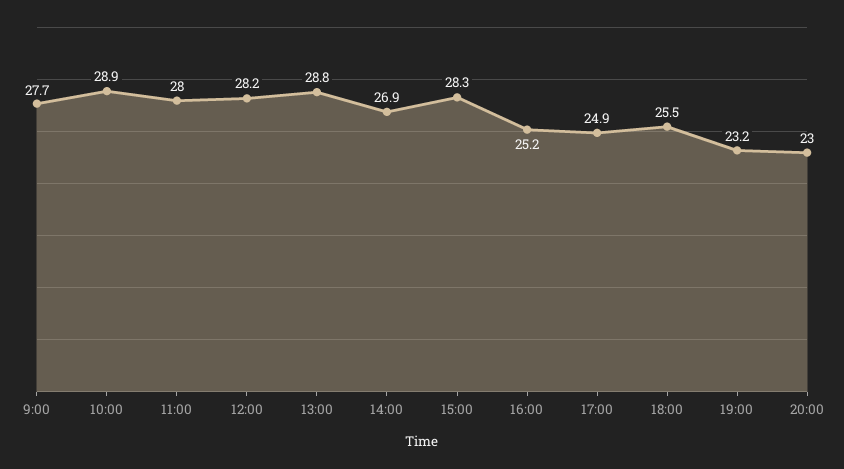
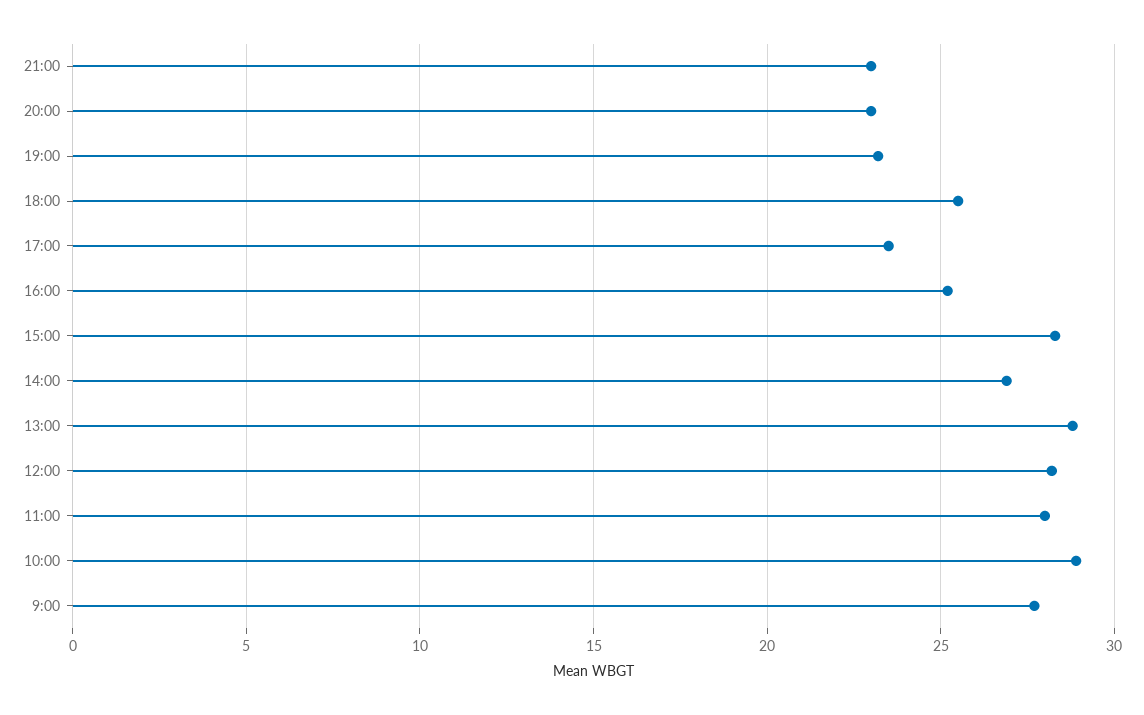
17:00: 24.9 -> 23.5
21:00: none -> 23

